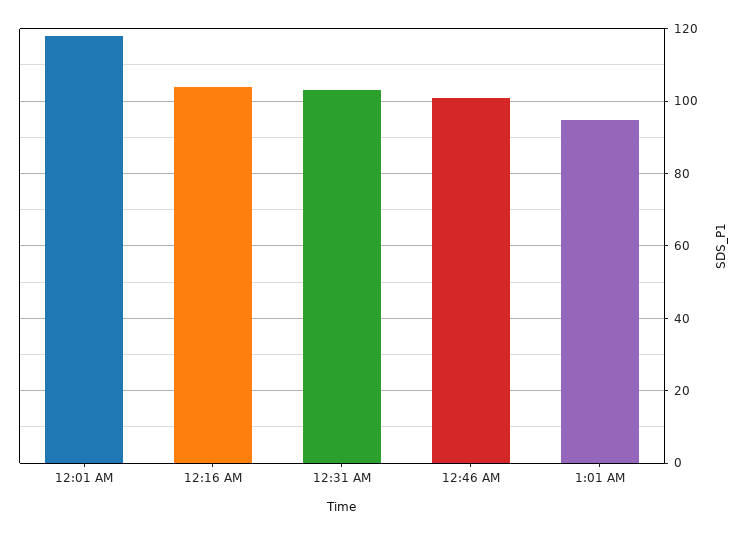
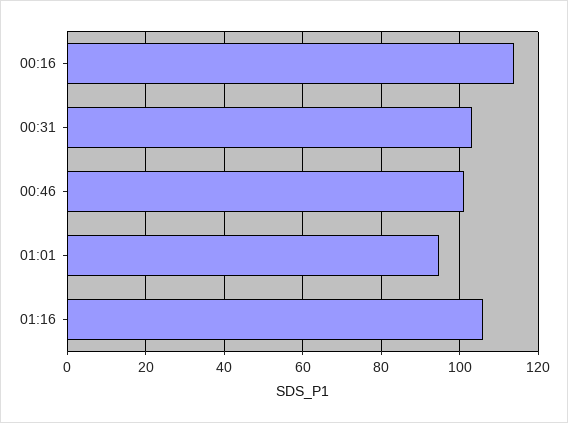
12:01 AM: 118 -> none
12:16 AM: 104 -> 114
01:16: none -> 106

